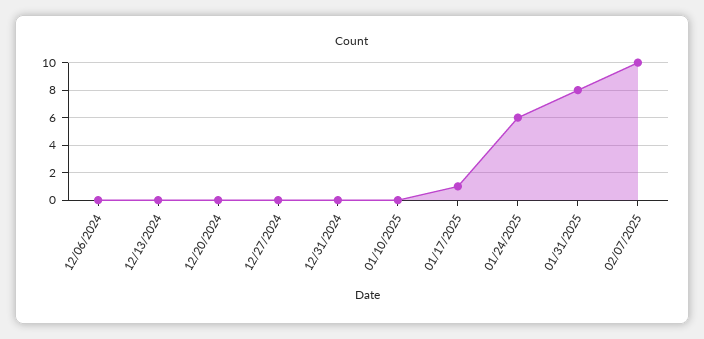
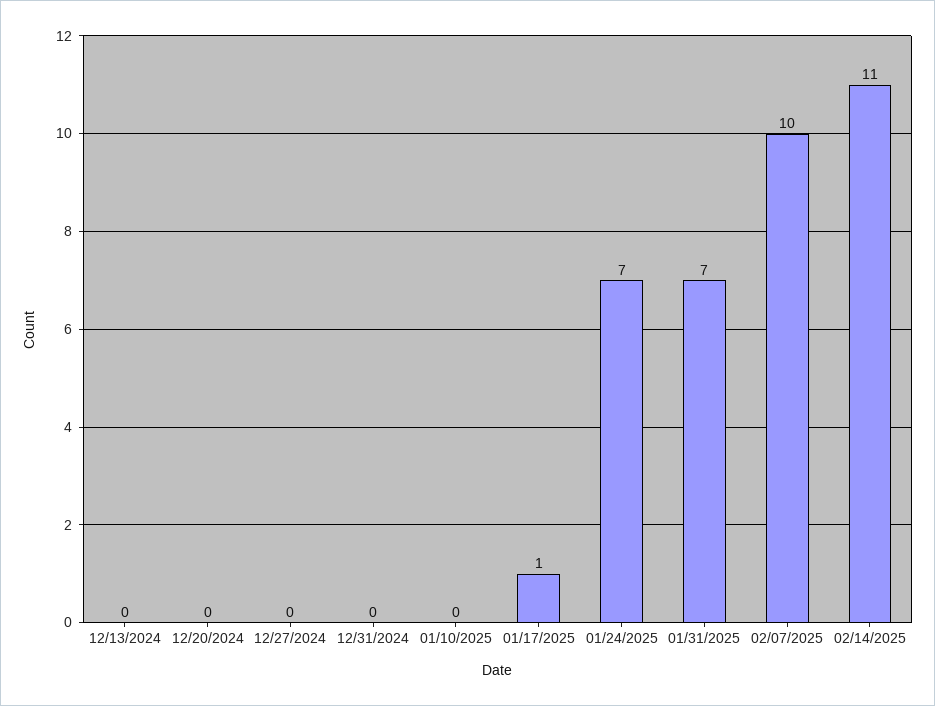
12/06/2024: 0 -> none
01/24/2025: 6 -> 7
01/31/2025: 8 -> 7
02/14/2025: none -> 11

